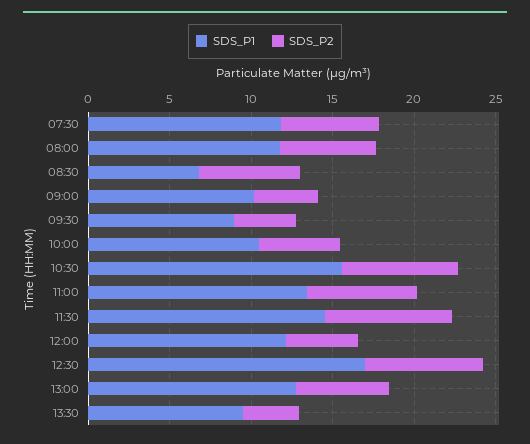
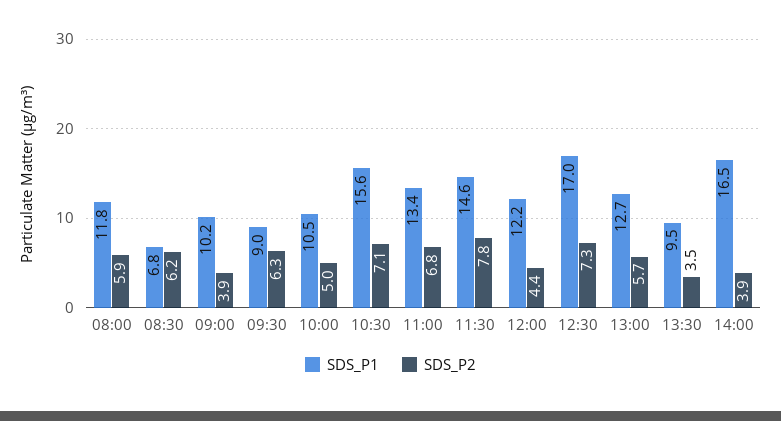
SDS_P1, 07:30: 12 -> none
SDS_P2, 07:30: 6 -> none
SDS_P2, 09:30: 4 -> 6.3
SDS_P1, 14:00: none -> 16.5
SDS_P2, 14:00: none -> 3.9

